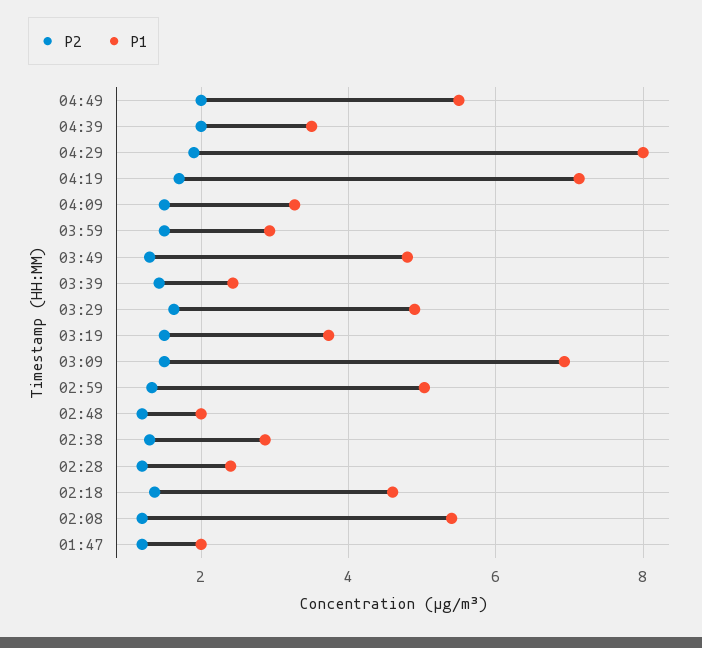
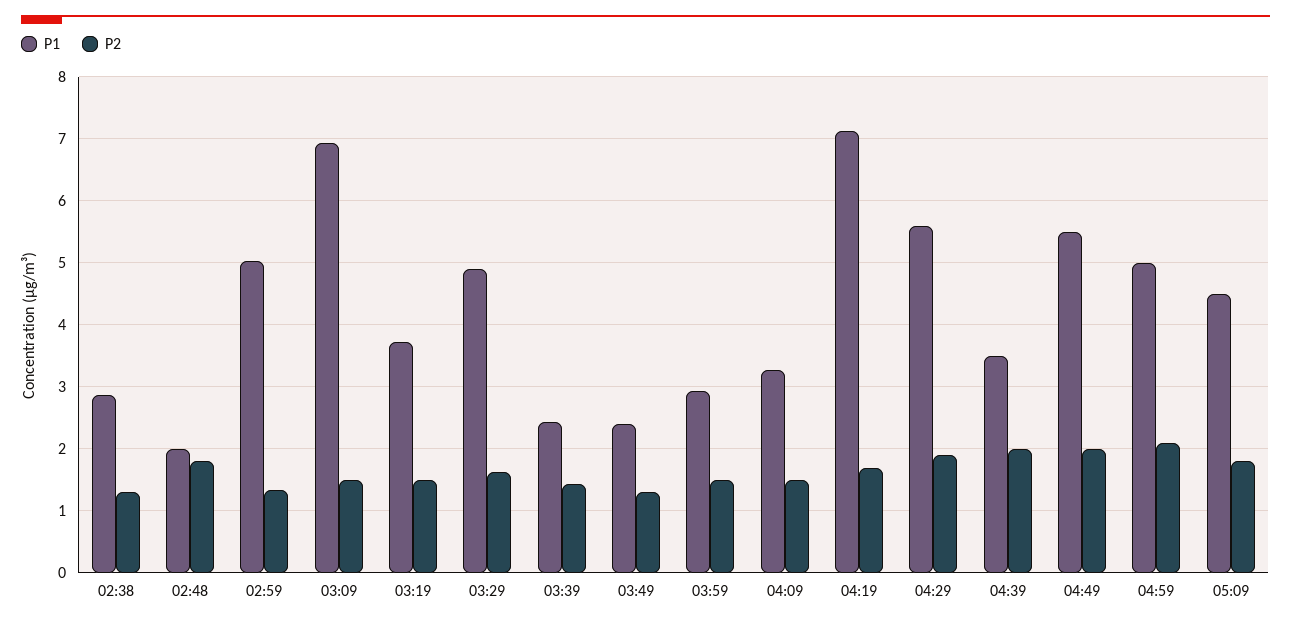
P1, 04:29: 8 -> 5.6
P1, 03:49: 4.8 -> 2.4
P2, 02:48: 1.2 -> 1.8
P2, 02:28: 1.2 -> none
P1, 02:28: 2.4 -> none
P2, 02:18: 1.4 -> none
P1, 02:18: 4.6 -> none
P2, 02:08: 1.2 -> none
P1, 02:08: 5.4 -> none
P2, 01:47: 1.2 -> none
P1, 01:47: 2 -> none
P1, 04:59: none -> 5
P2, 04:59: none -> 2.1
P1, 05:09: none -> 4.5
P2, 05:09: none -> 1.8

